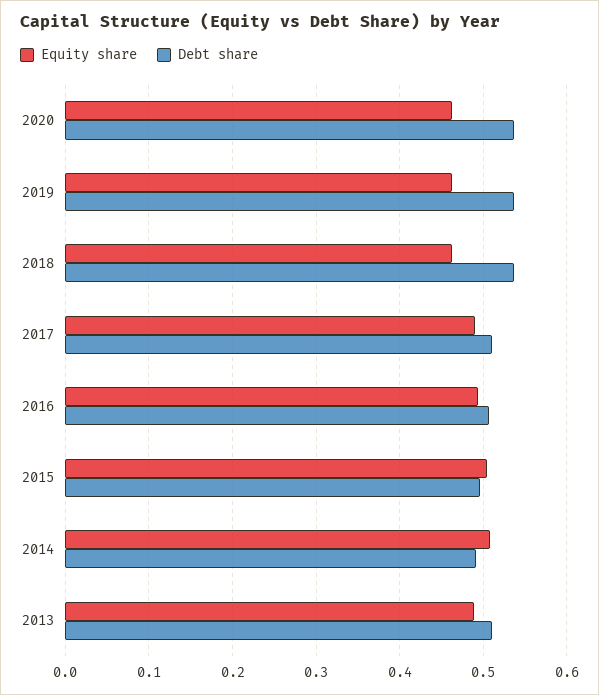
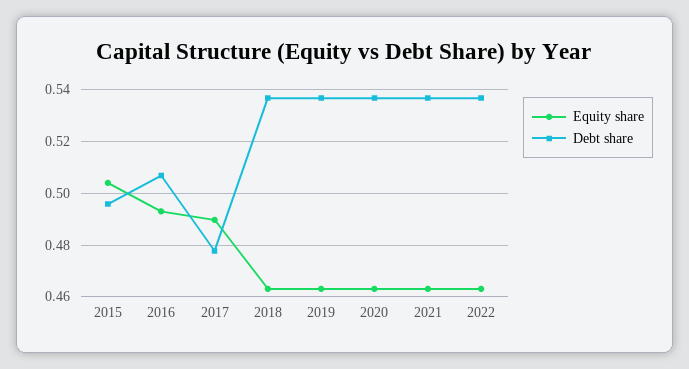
Debt share, 2017: 0.51 -> 0.4775
Equity share, 2014: 0.51 -> none
Debt share, 2014: 0.49 -> none
Equity share, 2013: 0.49 -> none
Debt share, 2013: 0.51 -> none
Equity share, 2021: none -> 0.4625
Debt share, 2021: none -> 0.5375
Equity share, 2022: none -> 0.4625
Debt share, 2022: none -> 0.5375

